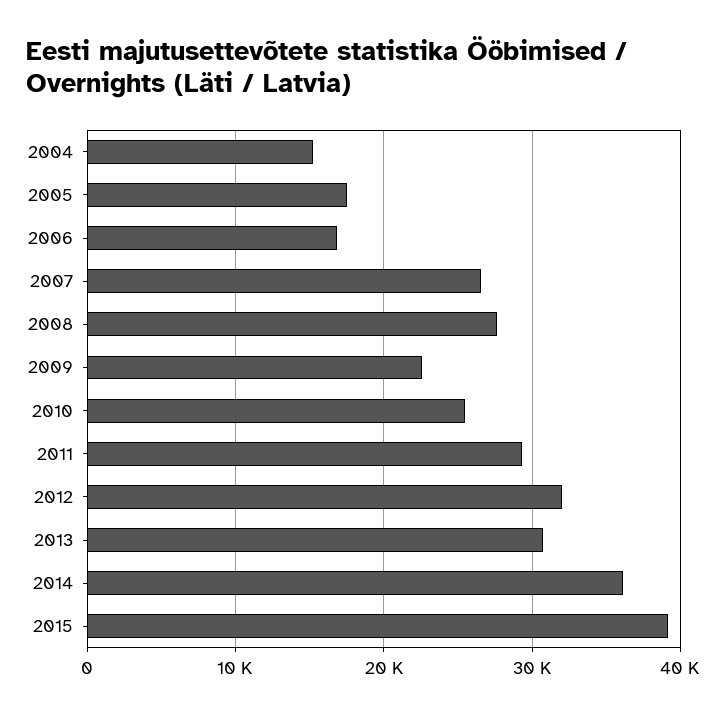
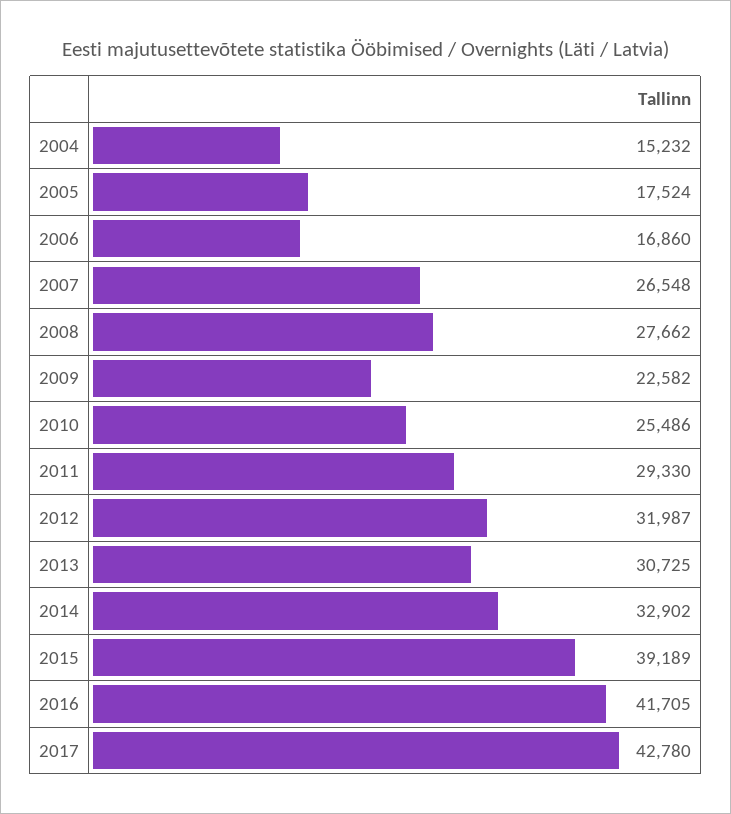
2014: 36000 -> 32902
2016: none -> 41705
2017: none -> 42780

